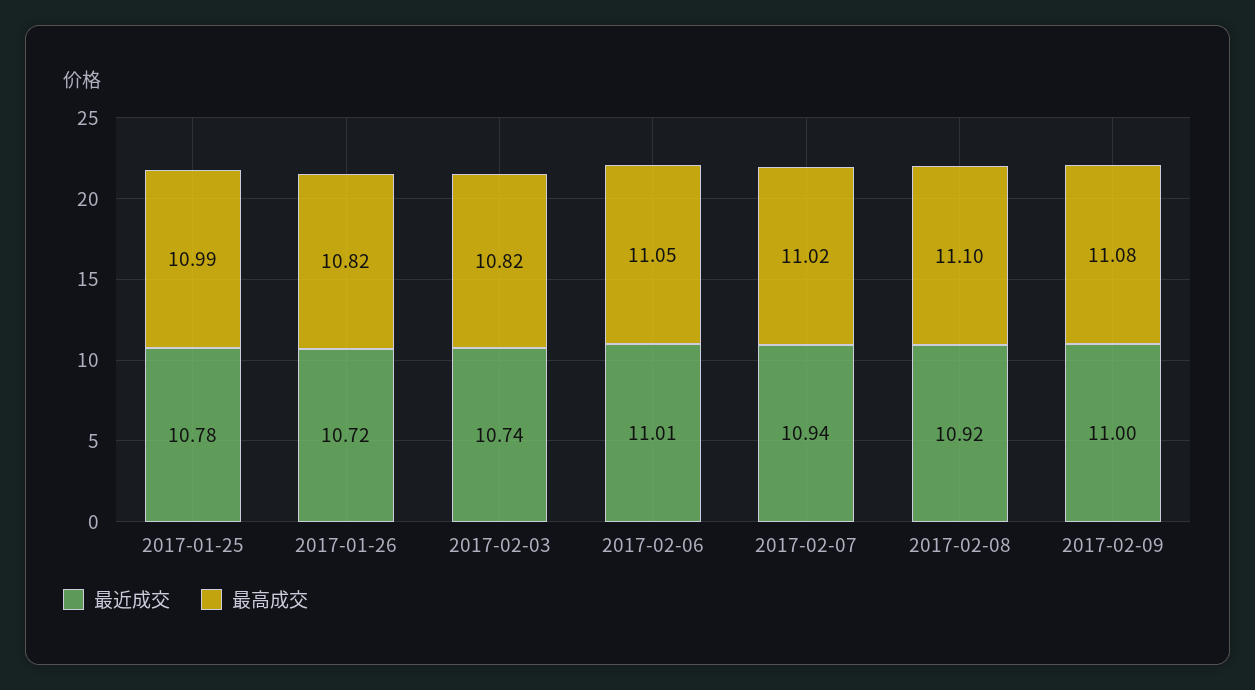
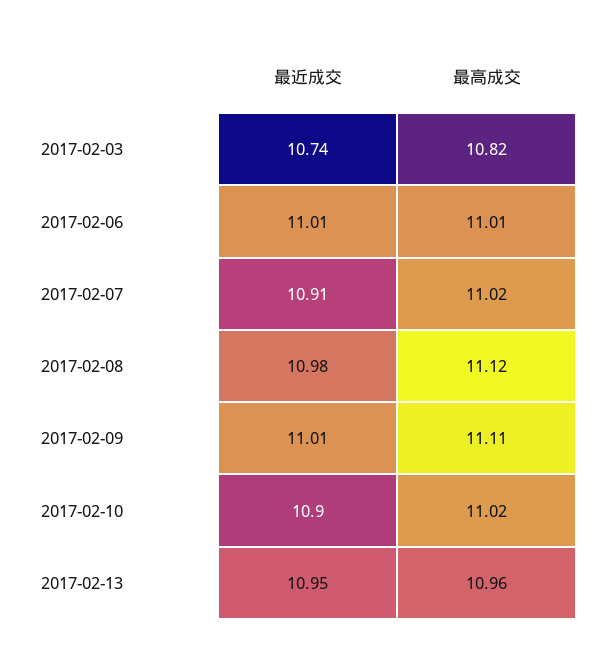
最近成交, 2017-01-25: 10.78 -> none
最高成交, 2017-01-25: 10.99 -> none
最近成交, 2017-01-26: 10.72 -> none
最高成交, 2017-01-26: 10.82 -> none
最高成交, 2017-02-06: 11.05 -> 11.01
最近成交, 2017-02-07: 10.94 -> 10.91
最近成交, 2017-02-08: 10.92 -> 10.98
最高成交, 2017-02-08: 11.1 -> 11.12
最近成交, 2017-02-09: 11 -> 11.01
最高成交, 2017-02-09: 11.08 -> 11.11
最近成交, 2017-02-10: none -> 10.9
最高成交, 2017-02-10: none -> 11.02
最近成交, 2017-02-13: none -> 10.95
最高成交, 2017-02-13: none -> 10.96

